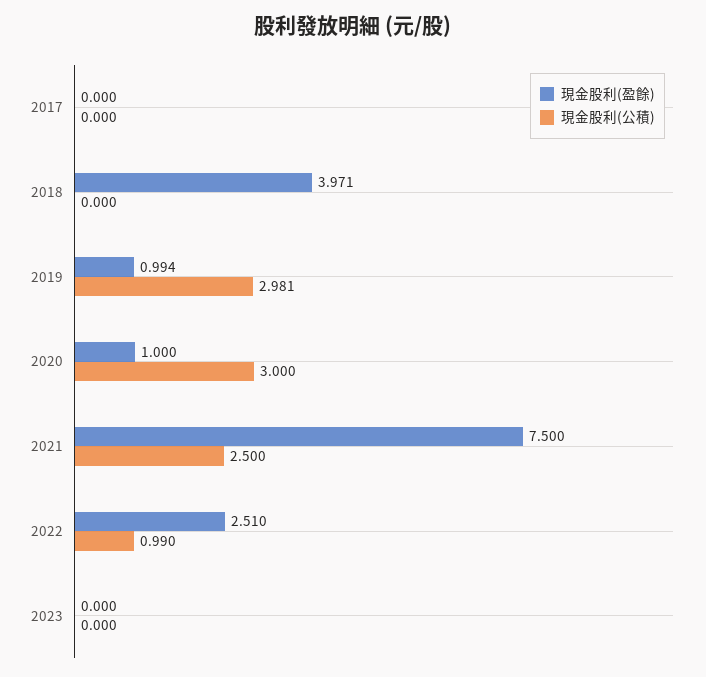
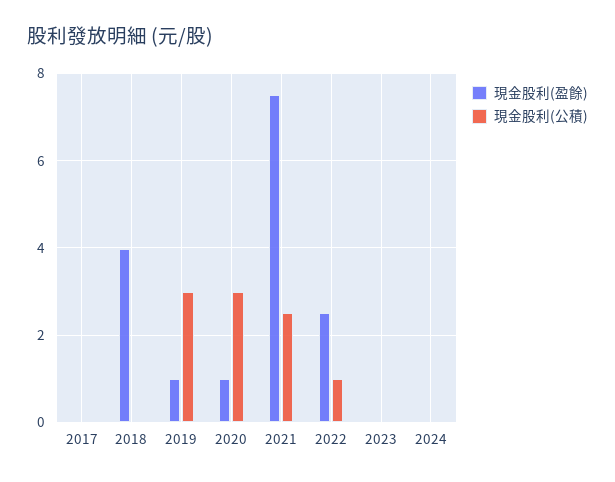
現金股利(盈餘), 2024: none -> 0
現金股利(公積), 2024: none -> 0

